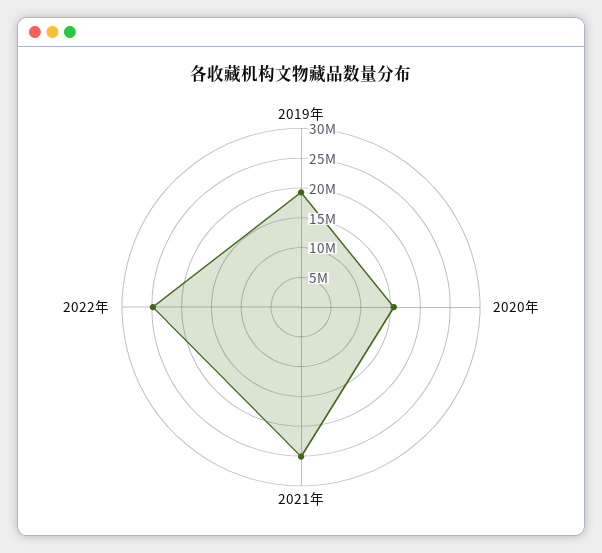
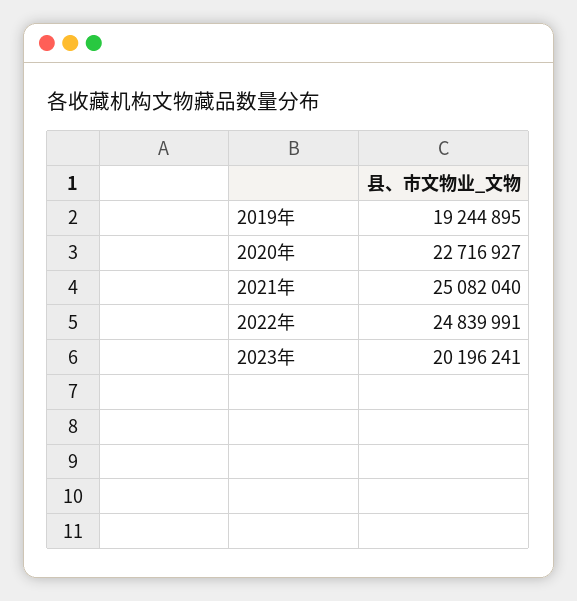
2020年: 15000000 -> 22716927
2023年: none -> 20196241

